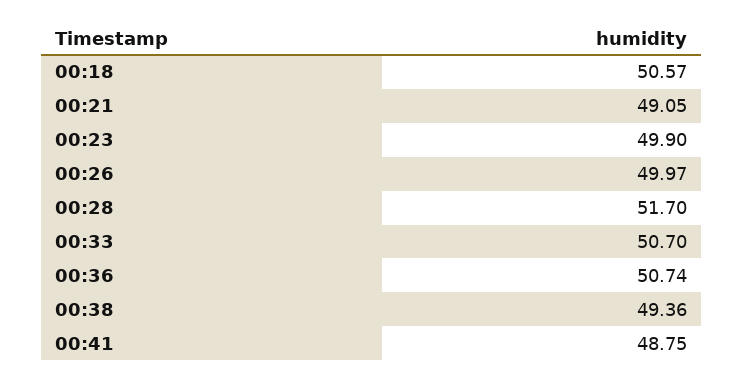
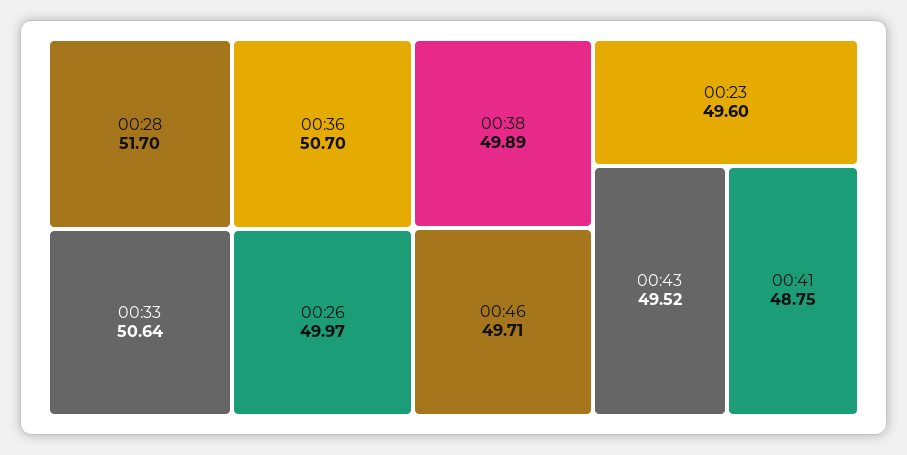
00:18: 50.57 -> none
00:21: 49.05 -> none
00:23: 49.9 -> 49.6
00:33: 50.7 -> 50.64
00:36: 50.74 -> 50.7
00:38: 49.36 -> 49.89
00:46: none -> 49.71
00:43: none -> 49.52

